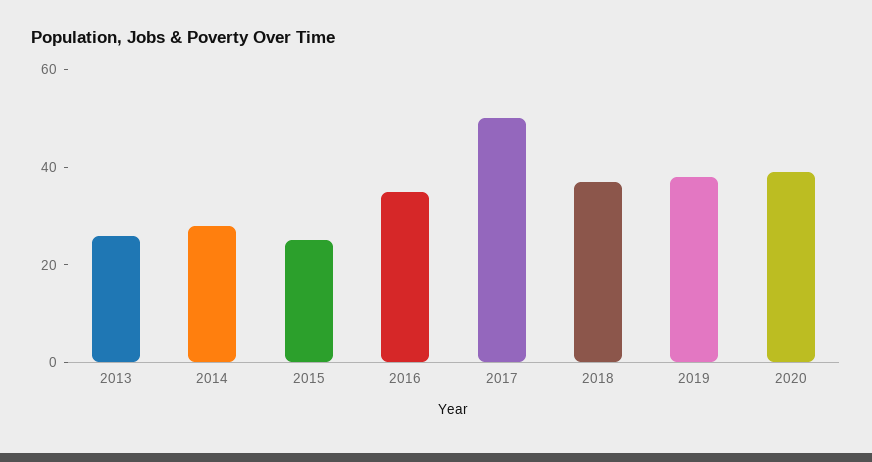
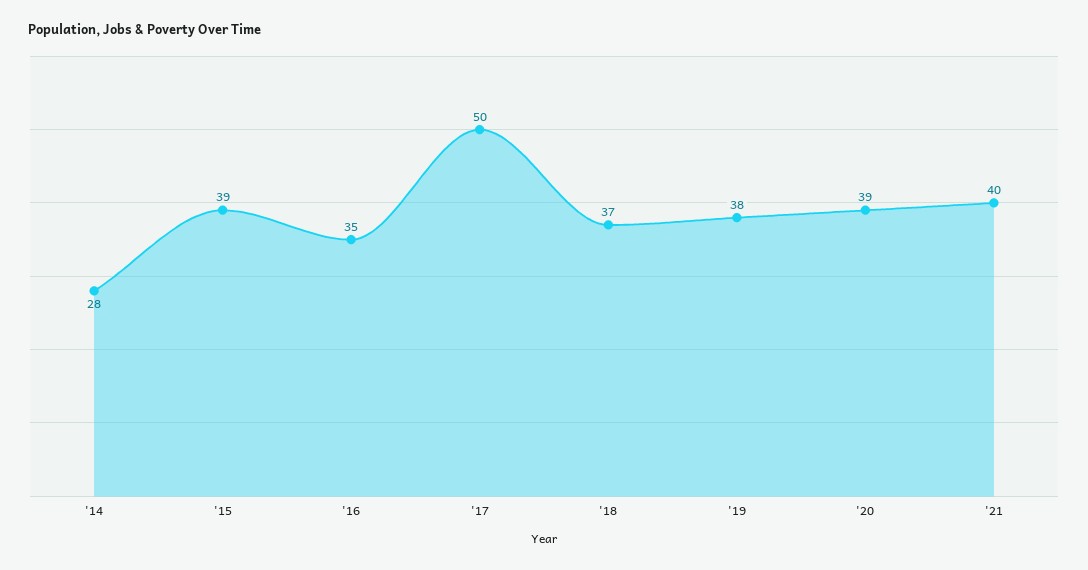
2013: 25 -> none
2015: 25 -> 39
'21: none -> 40

